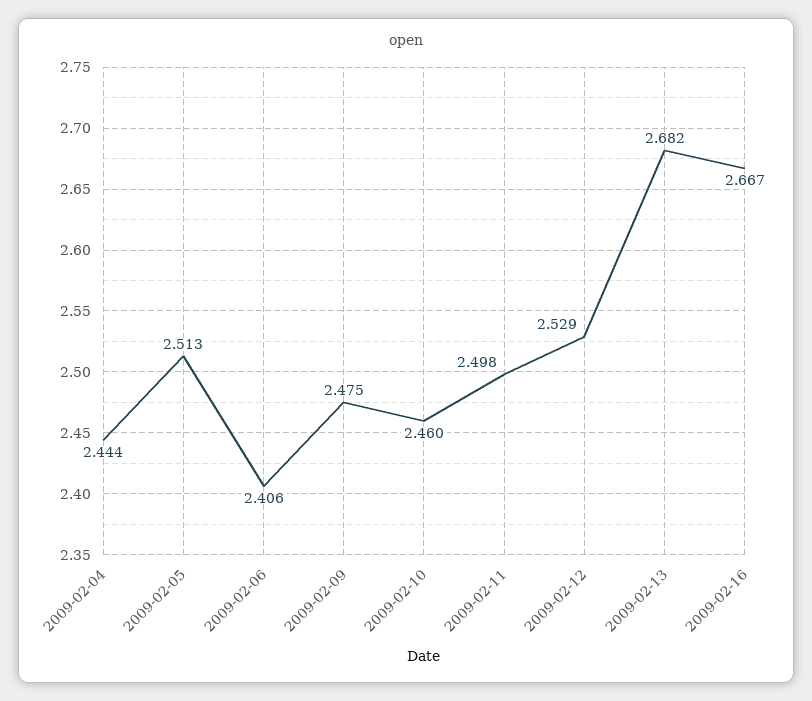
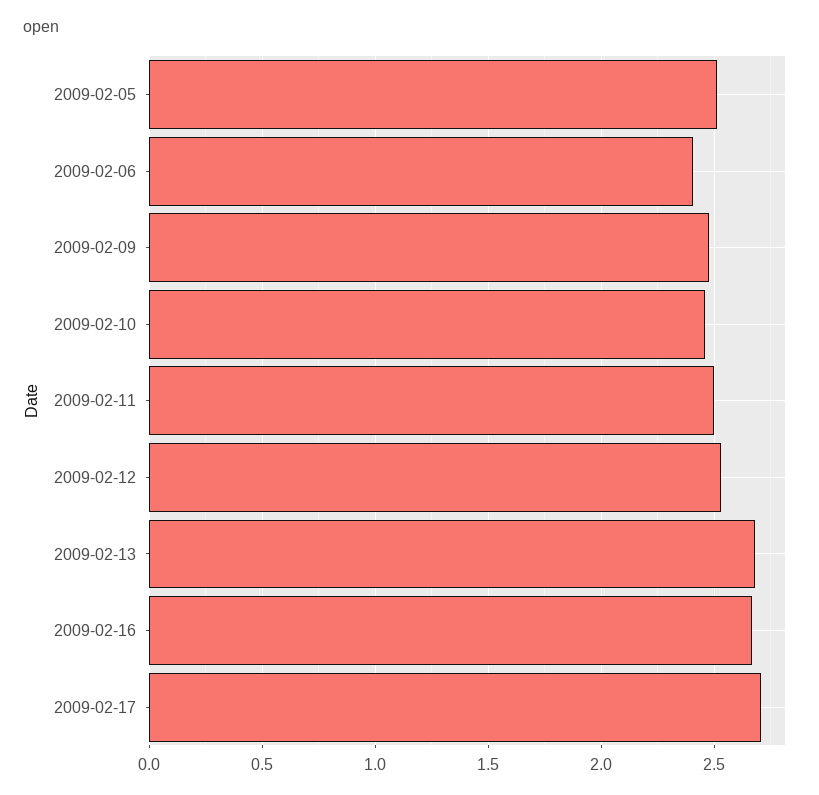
2009-02-04: 2.444 -> none
2009-02-17: none -> 2.7

